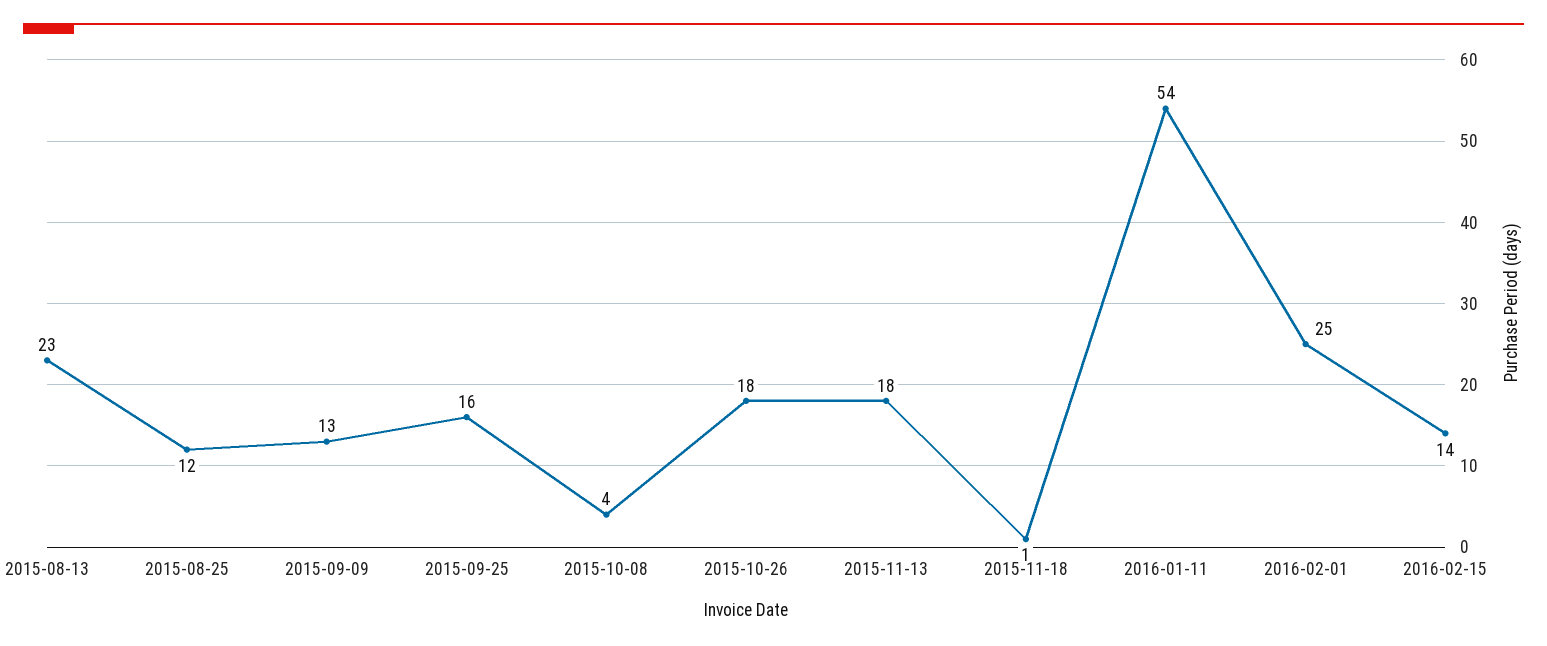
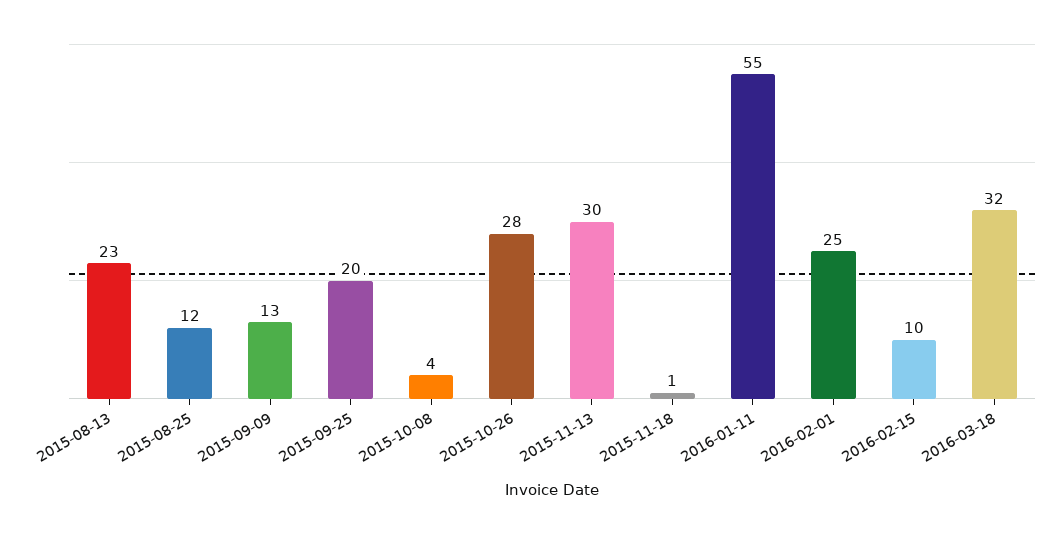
2015-09-25: 16 -> 20
2015-10-26: 18 -> 28
2015-11-13: 18 -> 30
2016-01-11: 54 -> 55
2016-02-15: 14 -> 10
2016-03-18: none -> 32

